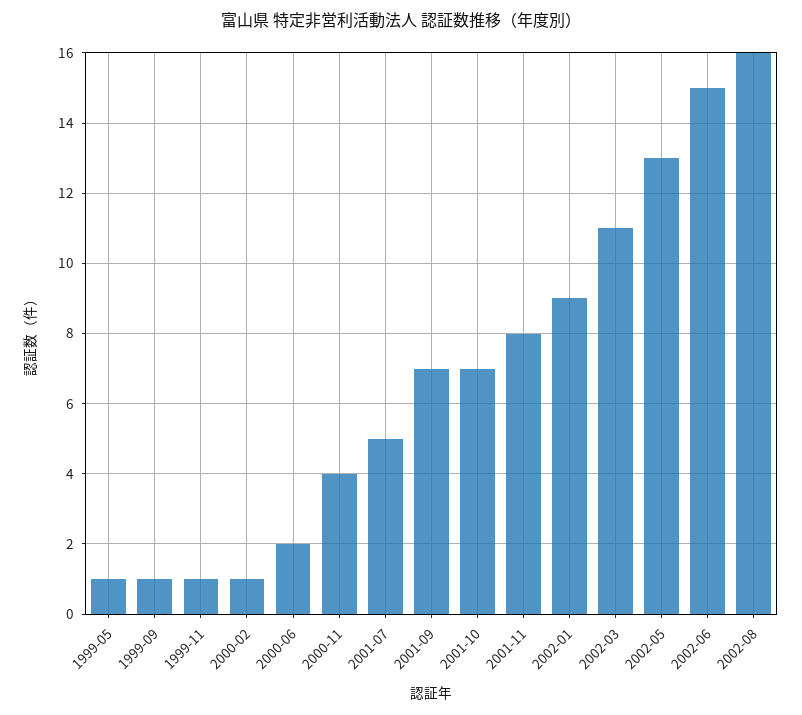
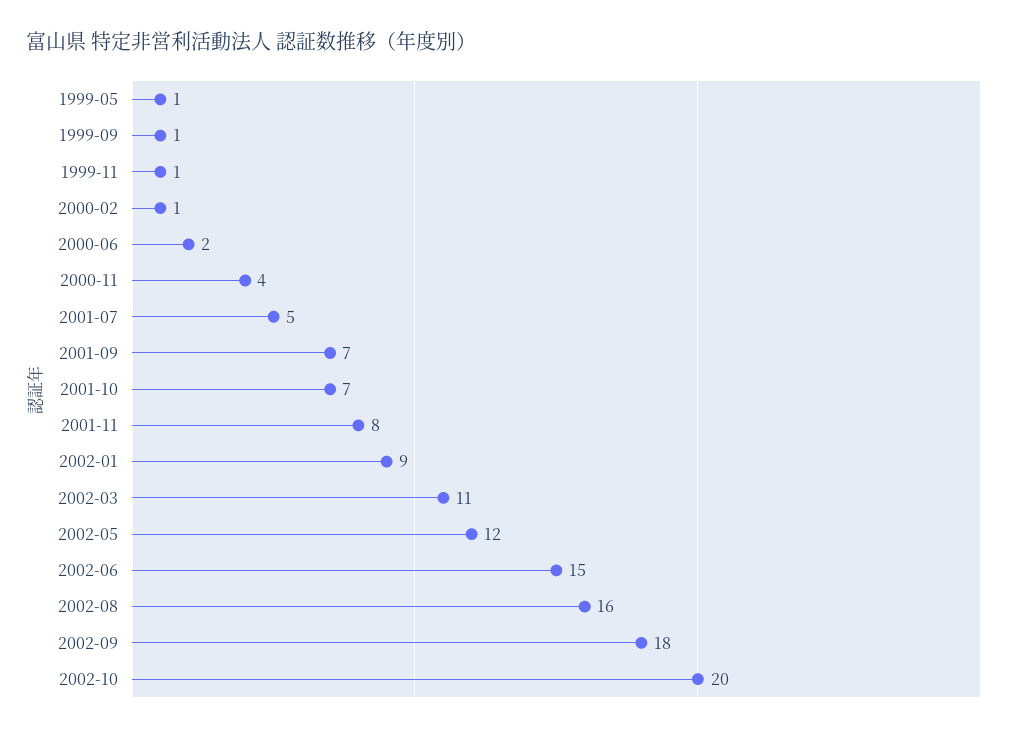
2002-05: 13 -> 12
2002-09: none -> 18
2002-10: none -> 20

